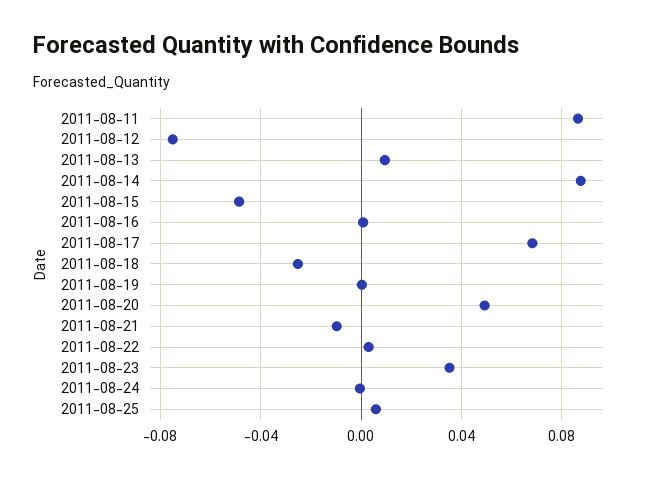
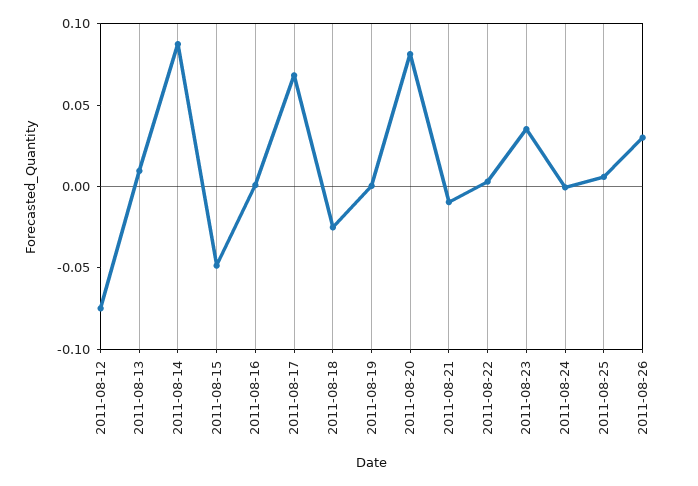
2011-08-11: 0.085 -> none
2011-08-20: 0.05 -> 0.08
2011-08-26: none -> 0.03

